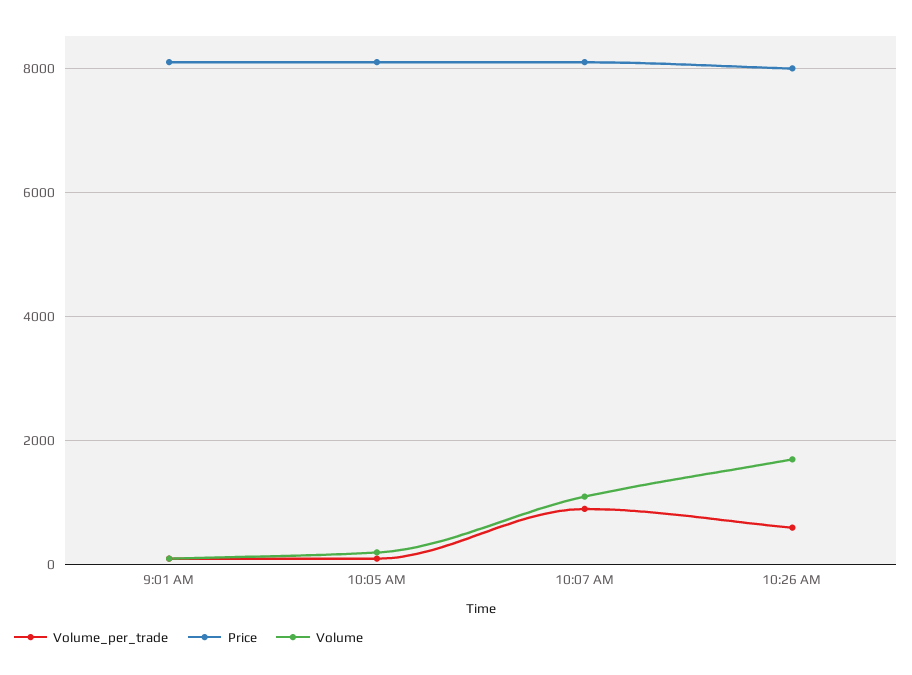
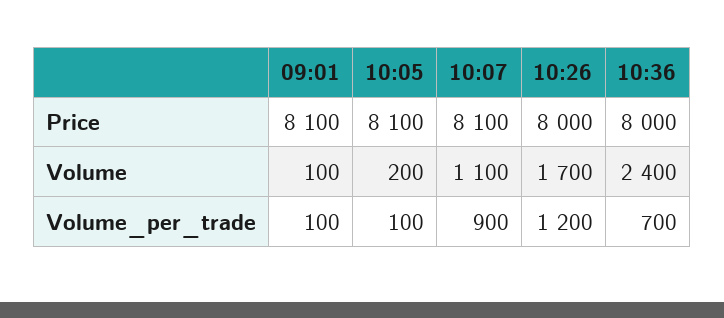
Volume_per_trade, 10:26 AM: 600 -> 1200
Price, 10:36: none -> 8000
Volume, 10:36: none -> 2400
Volume_per_trade, 10:36: none -> 700

